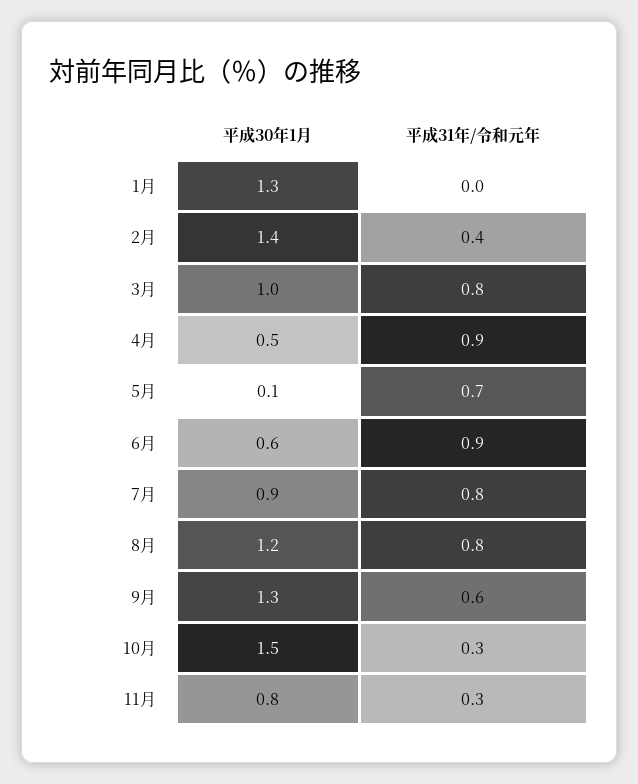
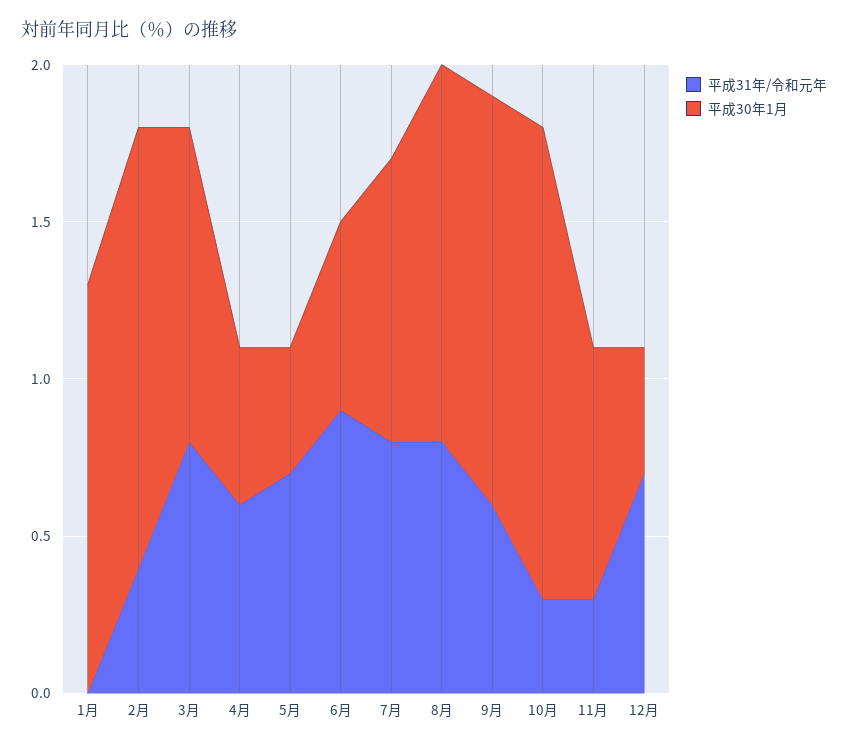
平成31年/令和元年, 4月: 0.9 -> 0.6
平成30年1月, 5月: 0.1 -> 0.4
平成31年/令和元年, 12月: none -> 0.7
平成30年1月, 12月: none -> 0.4

